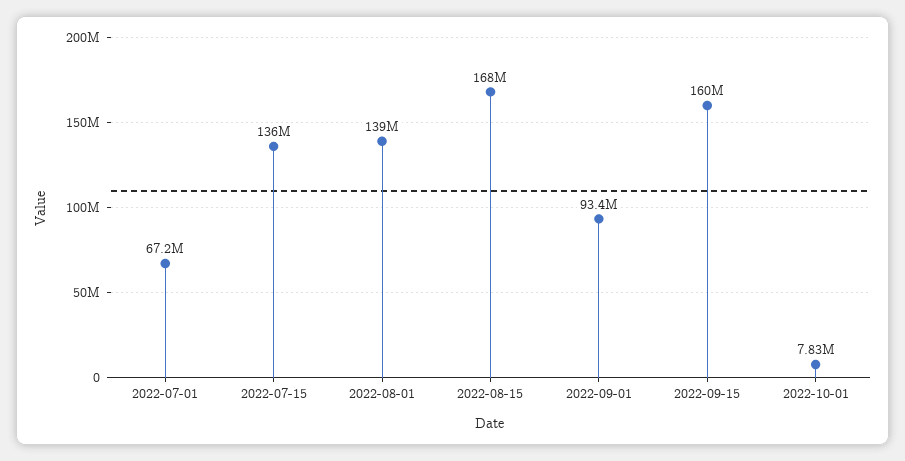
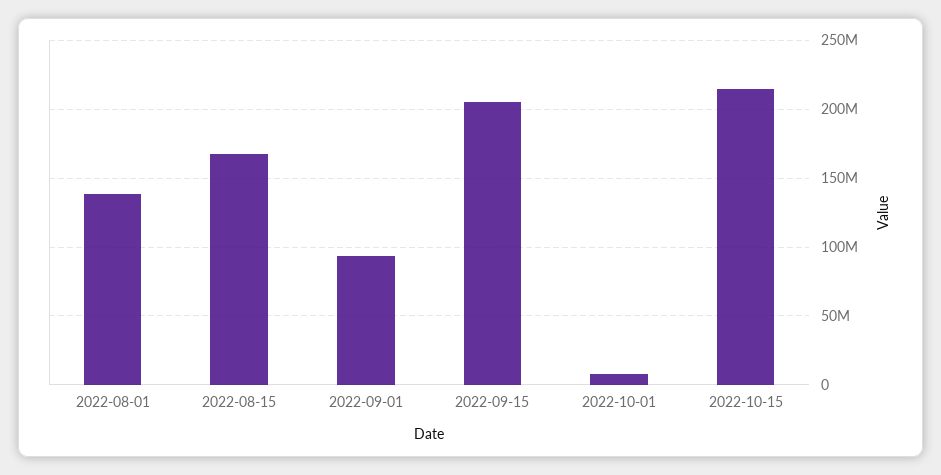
2022-07-01: 67200000 -> none
2022-07-15: 136000000 -> none
2022-09-15: 160000000 -> 205000000
2022-10-15: none -> 215000000

